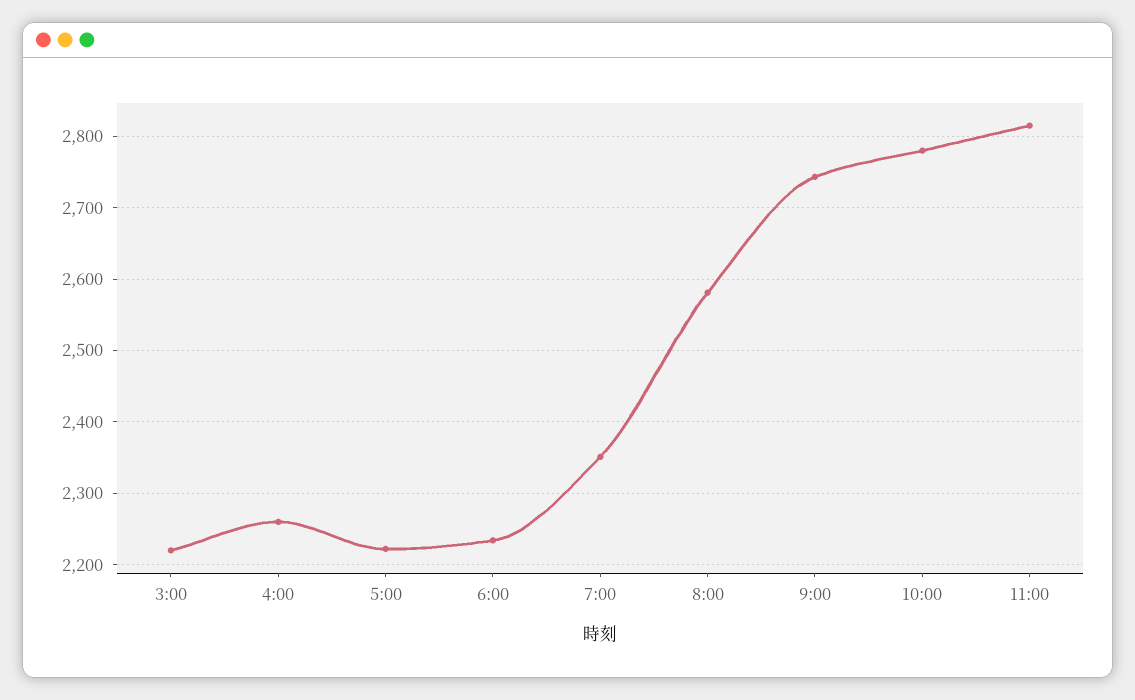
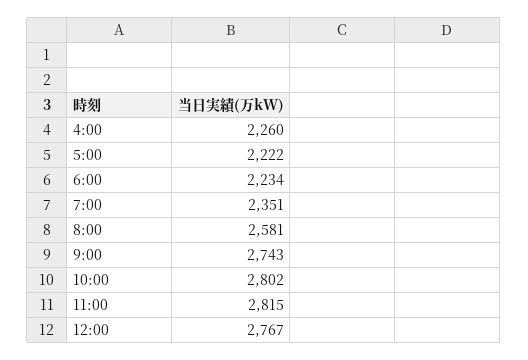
3:00: 2220 -> none
10:00: 2780 -> 2802
12:00: none -> 2767

